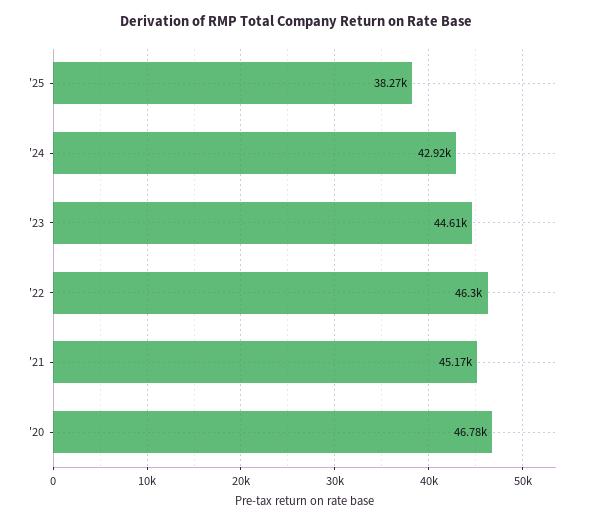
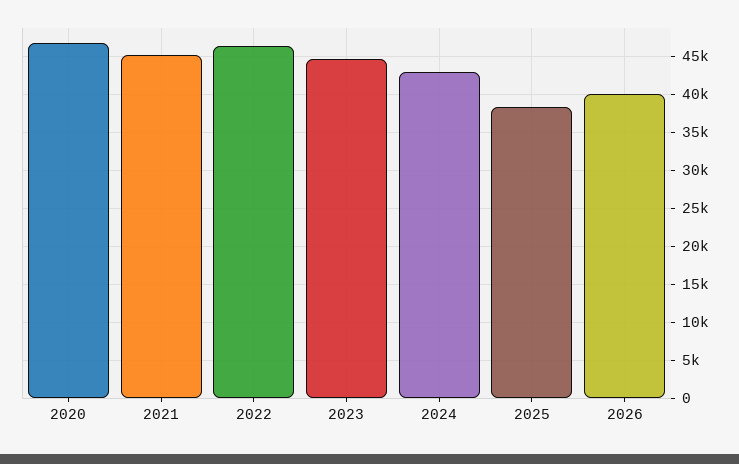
2026: none -> 40000

